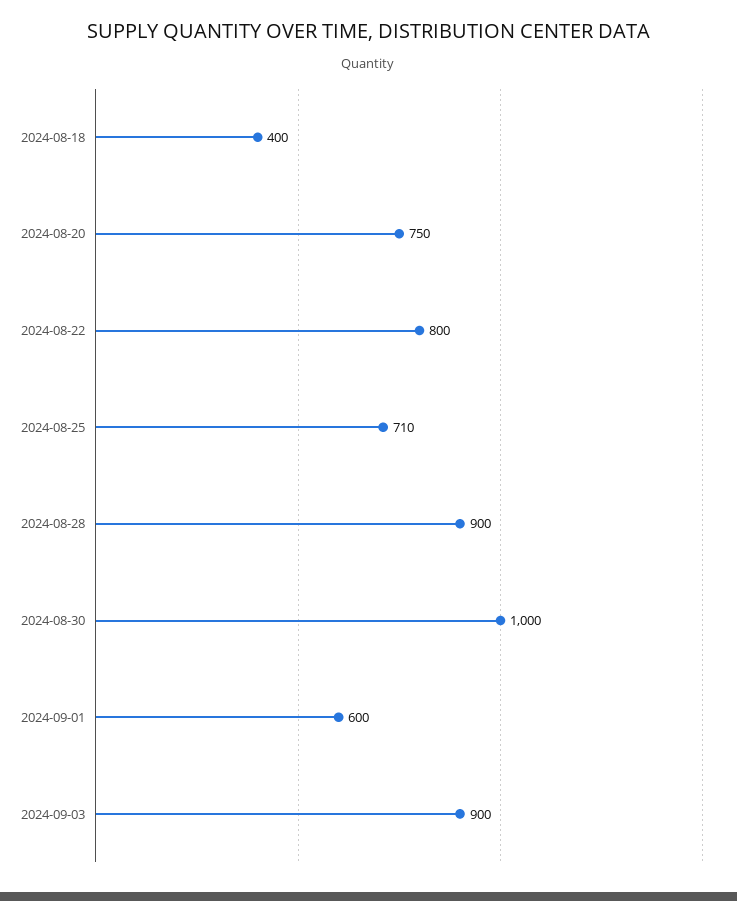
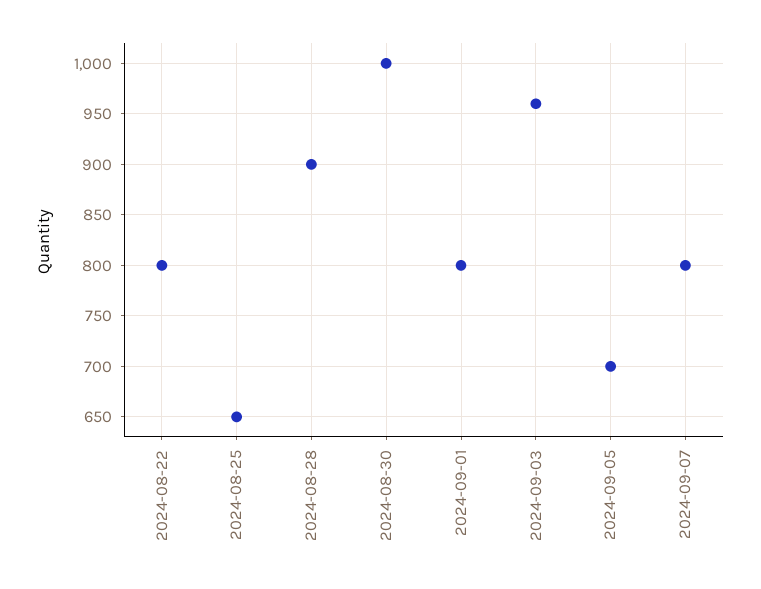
2024-08-18: 400 -> none
2024-08-20: 750 -> none
2024-08-25: 710 -> 650
2024-09-01: 600 -> 800
2024-09-03: 900 -> 960
2024-09-05: none -> 700
2024-09-07: none -> 800

